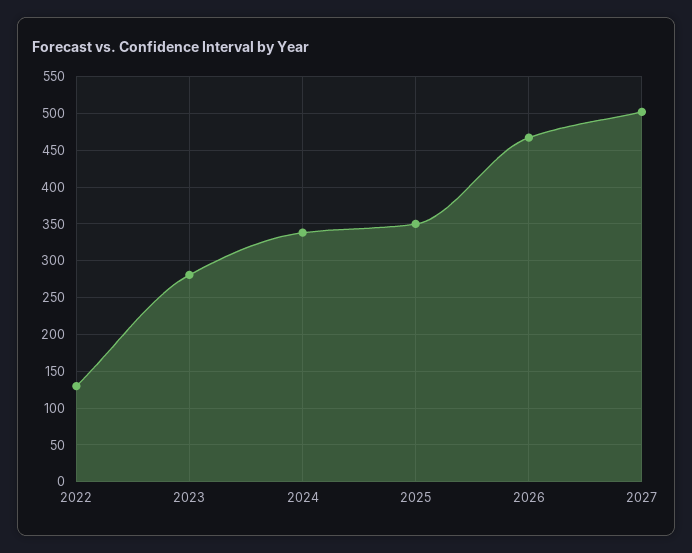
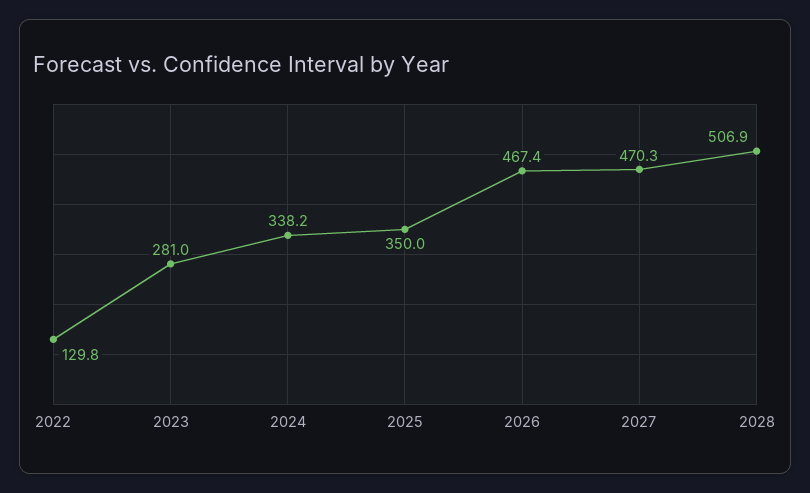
2027: 500 -> 470.3
2028: none -> 506.9

